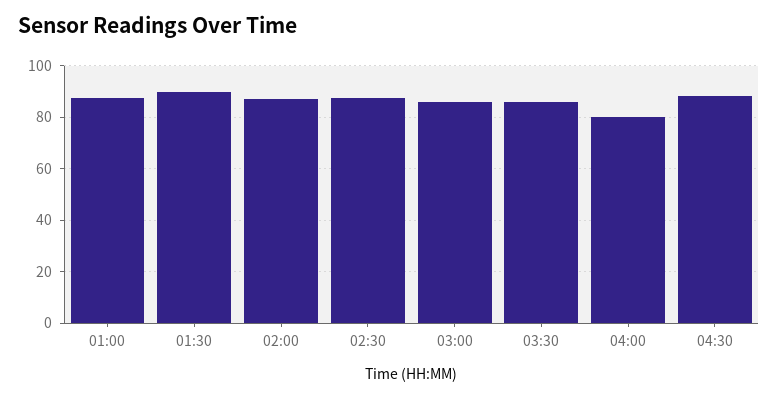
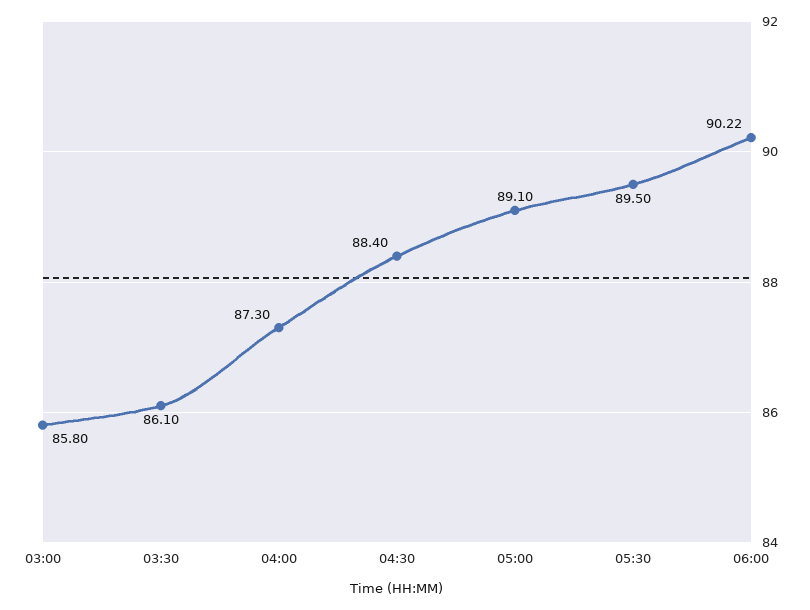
01:00: 87.5 -> none
01:30: 90 -> none
02:00: 87.5 -> none
02:30: 87.5 -> none
04:00: 80 -> 87.3
05:00: none -> 89.1
05:30: none -> 89.5
06:00: none -> 90.22

